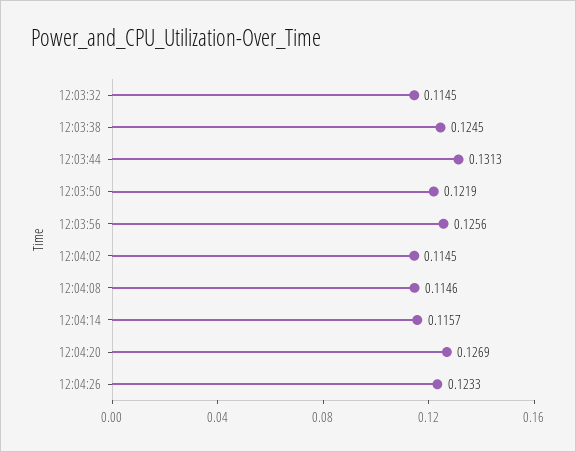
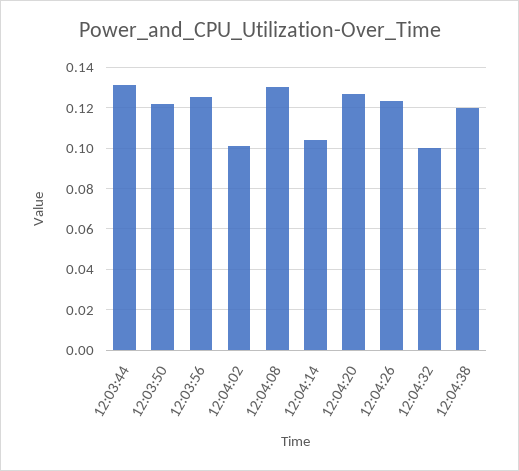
12:03:32: 0.1145 -> none
12:03:38: 0.1245 -> none
12:04:02: 0.1145 -> 0.1
12:04:08: 0.1146 -> 0.13
12:04:14: 0.1157 -> 0.105
12:04:32: none -> 0.1
12:04:38: none -> 0.12

